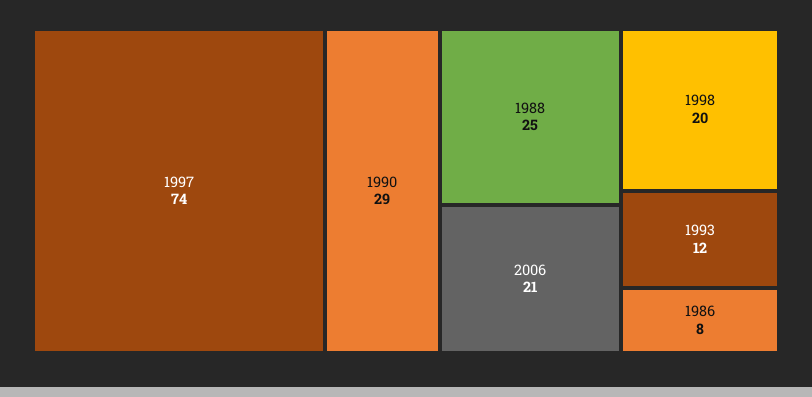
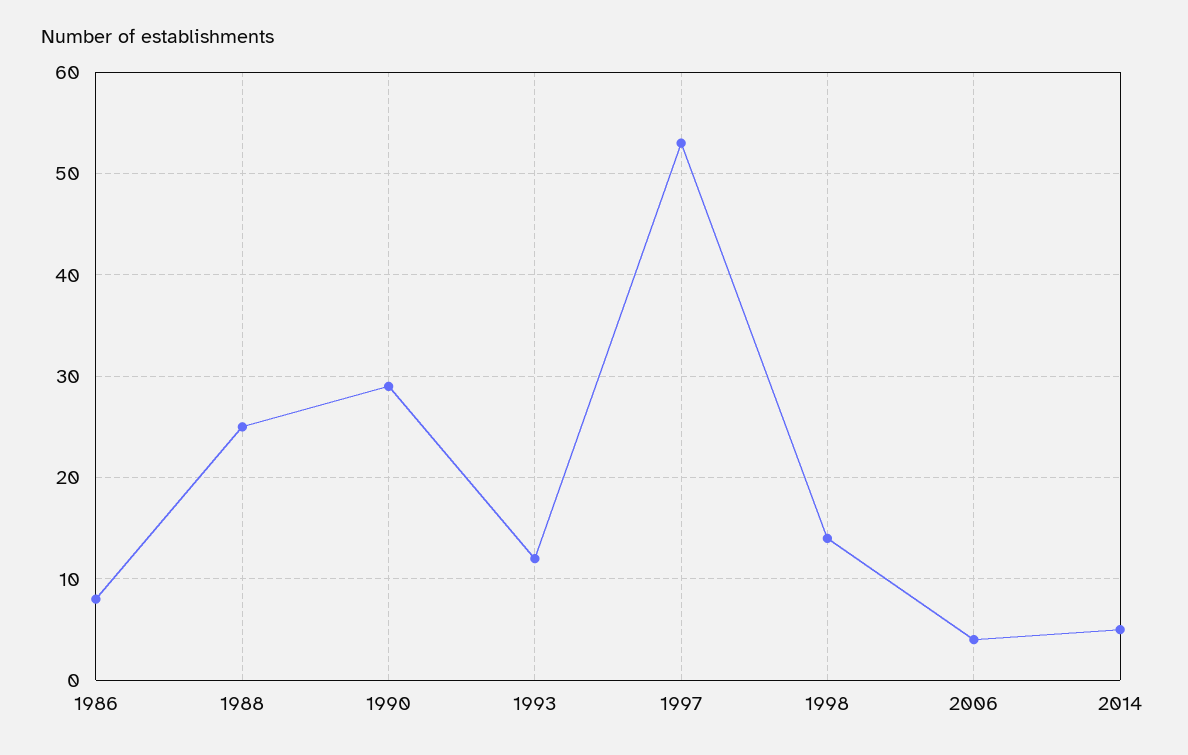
1997: 74 -> 53
2006: 21 -> 4
1998: 20 -> 14
2014: none -> 5

